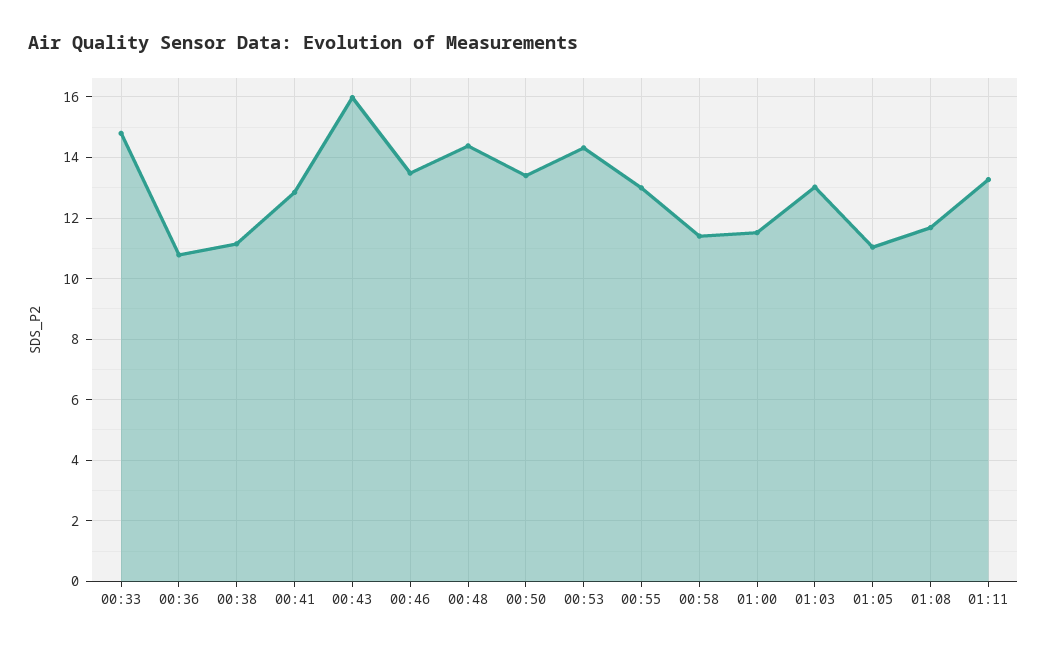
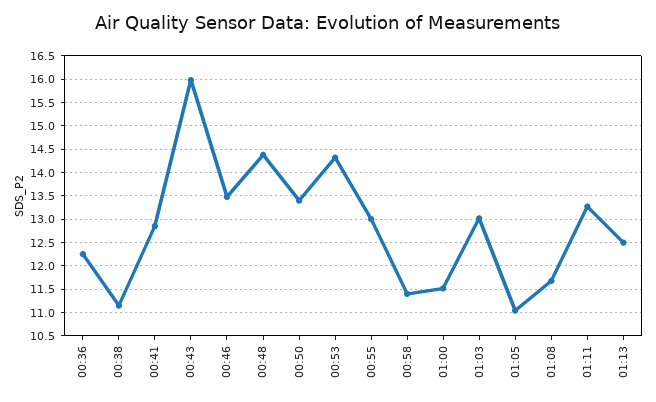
00:33: 14.8 -> none
00:36: 10.8 -> 12.25
01:13: none -> 12.5

